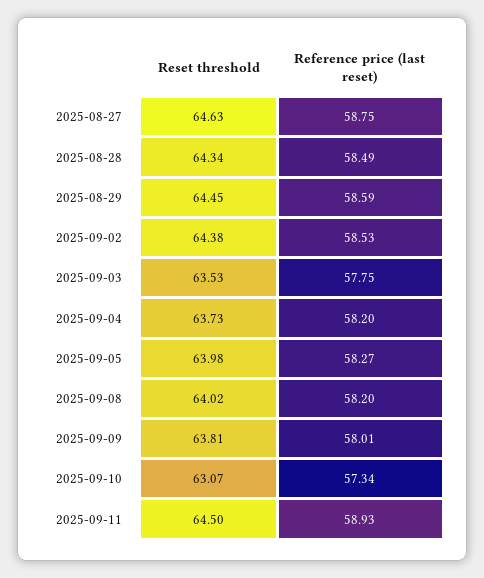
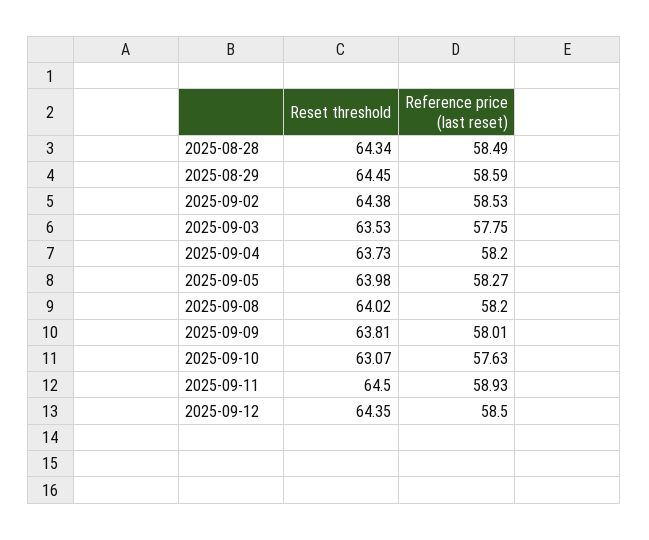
Reset threshold, 2025-08-27: 64.63 -> none
Reference price (last reset), 2025-08-27: 58.75 -> none
Reference price (last reset), 2025-09-10: 57.34 -> 57.63
Reset threshold, 2025-09-12: none -> 64.35
Reference price (last reset), 2025-09-12: none -> 58.5

